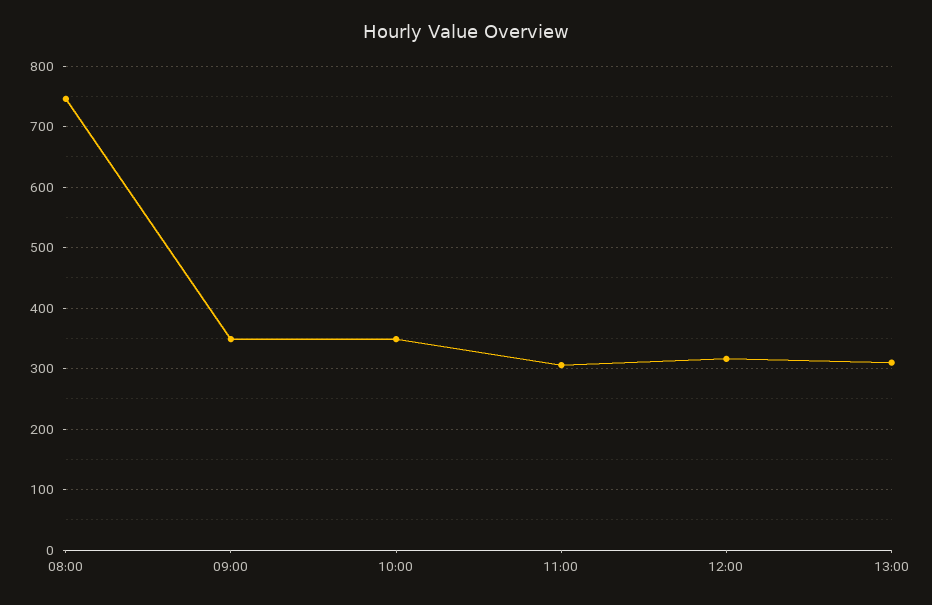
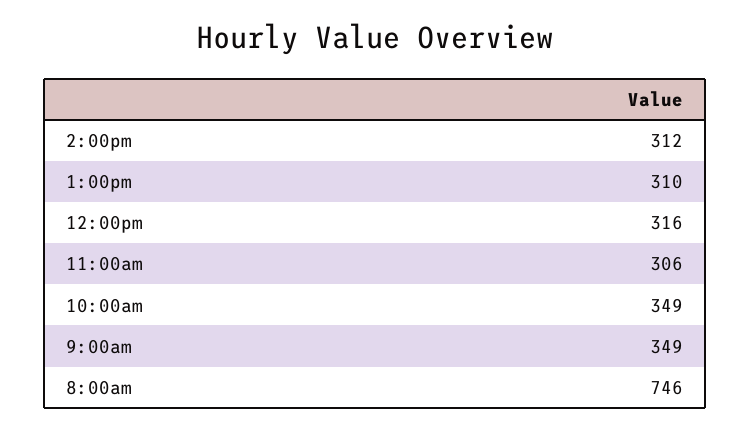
2:00pm: none -> 312

